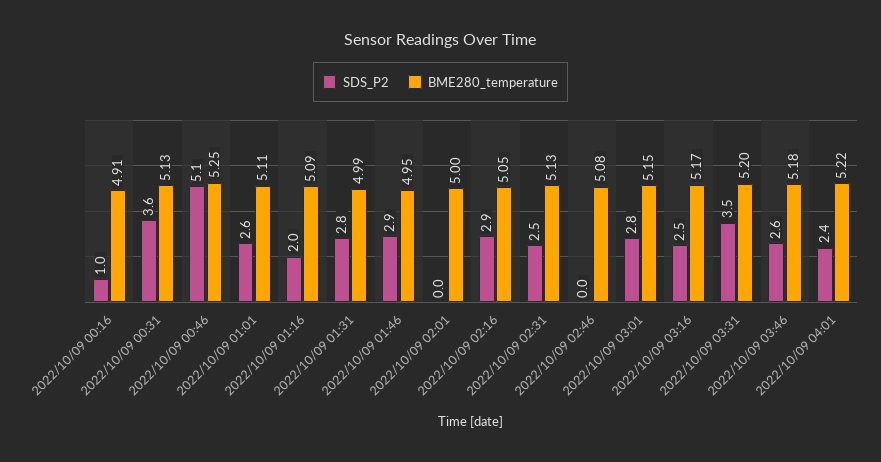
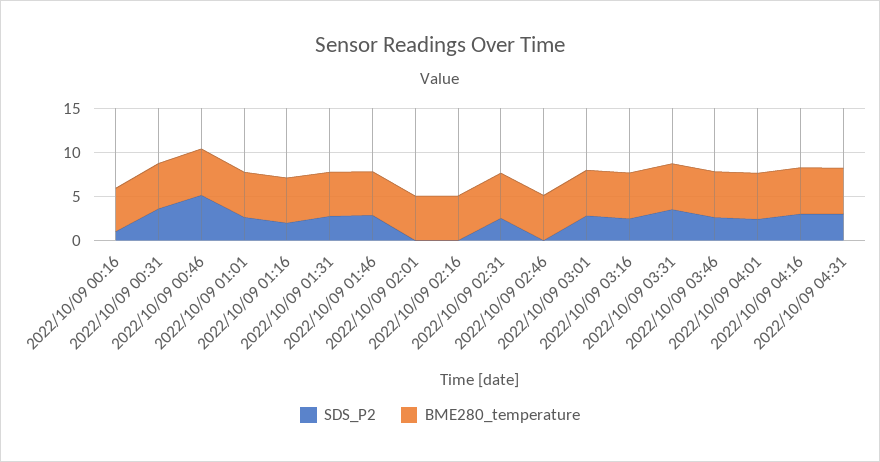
SDS_P2, 2022/10/09 02:16: 2.9 -> 0
SDS_P2, 2022/10/09 04:16: none -> 3
BME280_temperature, 2022/10/09 04:16: none -> 5
SDS_P2, 2022/10/09 04:31: none -> 3
BME280_temperature, 2022/10/09 04:31: none -> 5

